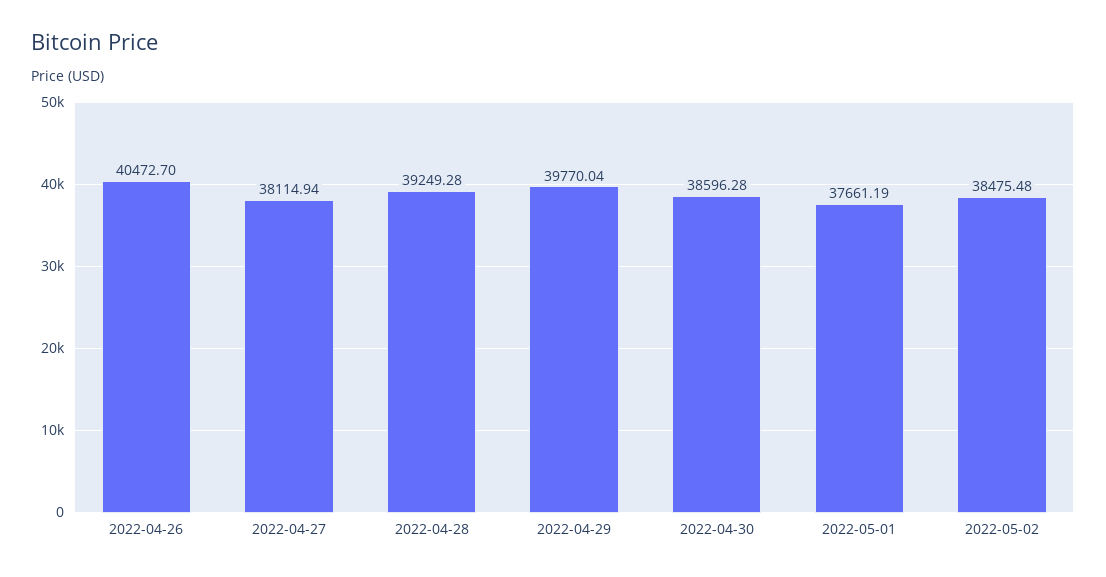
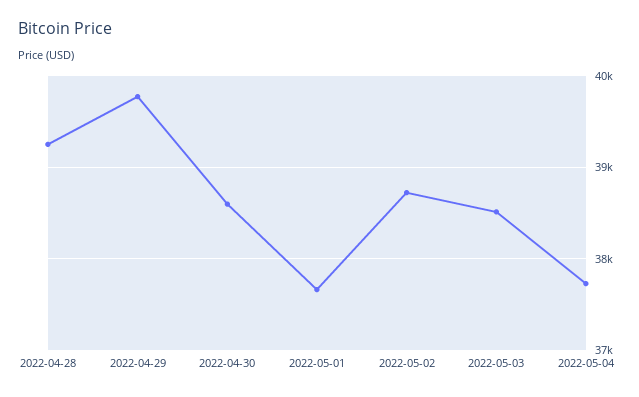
2022-04-26: 40472.7 -> none
2022-04-27: 38114.94 -> none
2022-05-02: 38475.48 -> 38700
2022-05-03: none -> 38500
2022-05-04: none -> 37700

